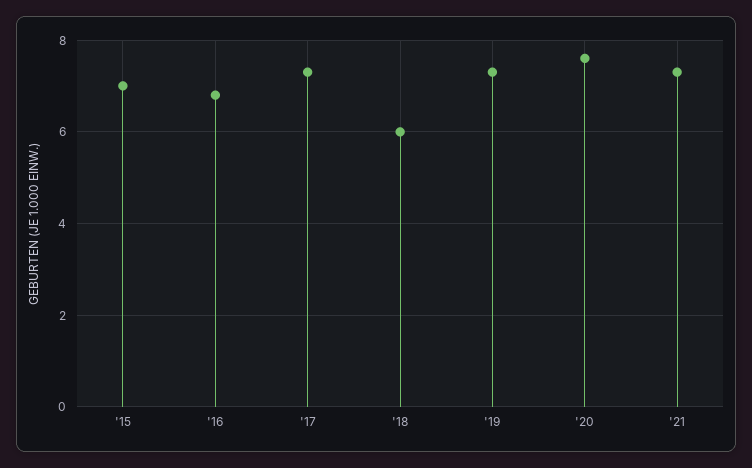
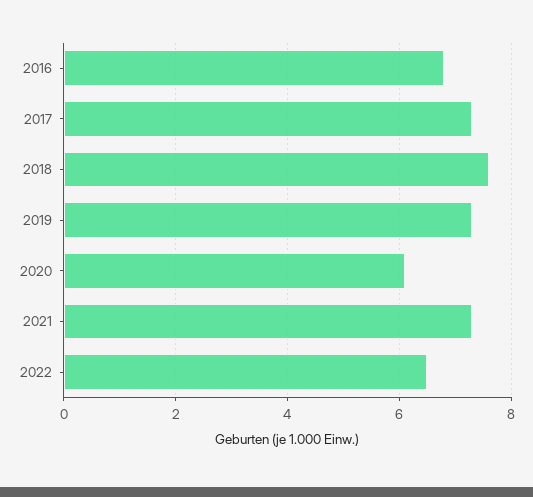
'15: 7 -> none
'18: 6 -> 7.5
'20: 7.5 -> 6
2022: none -> 6.5

